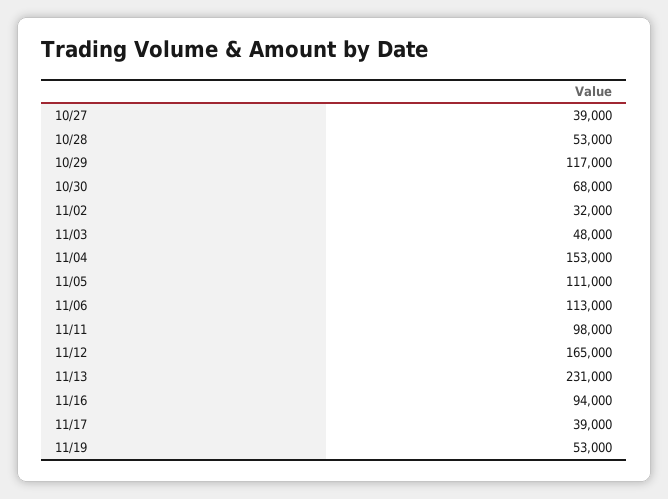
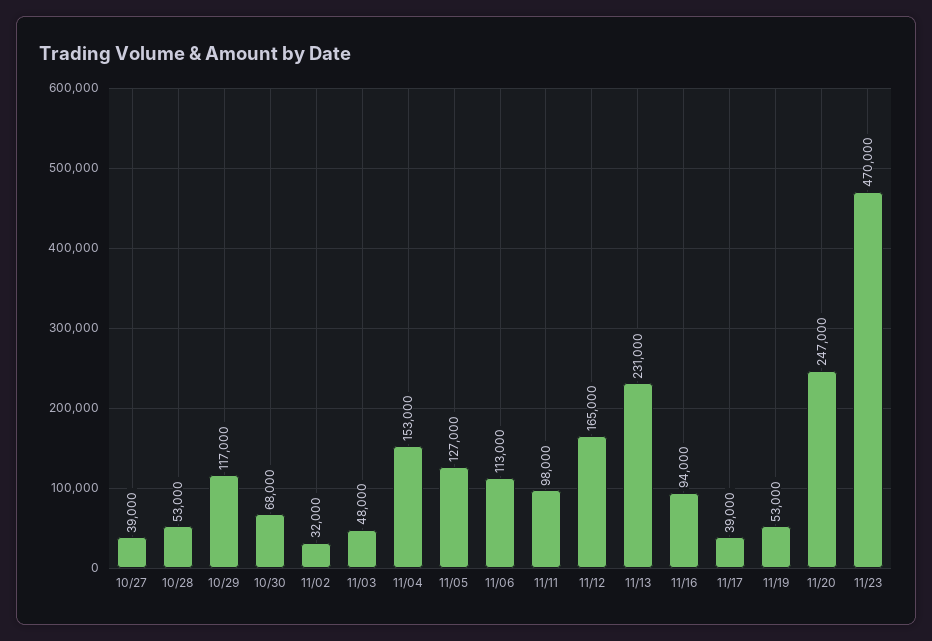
11/05: 111000 -> 127000
11/20: none -> 247000
11/23: none -> 470000

